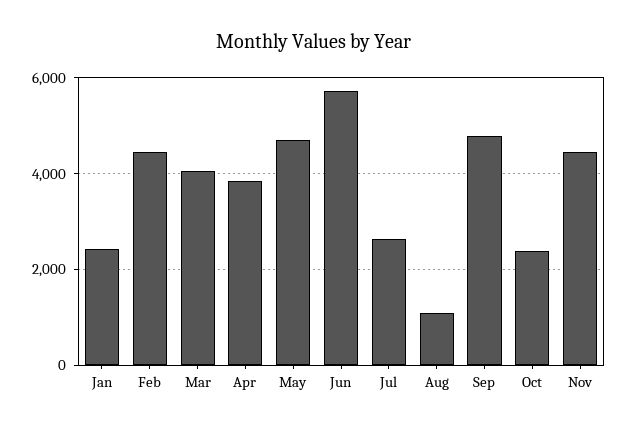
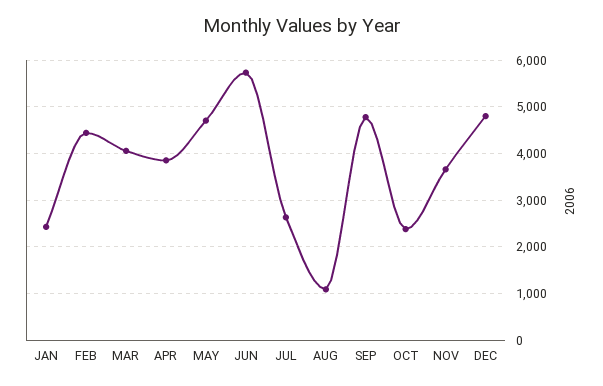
Nov: 4400 -> 3600
DEC: none -> 4800

